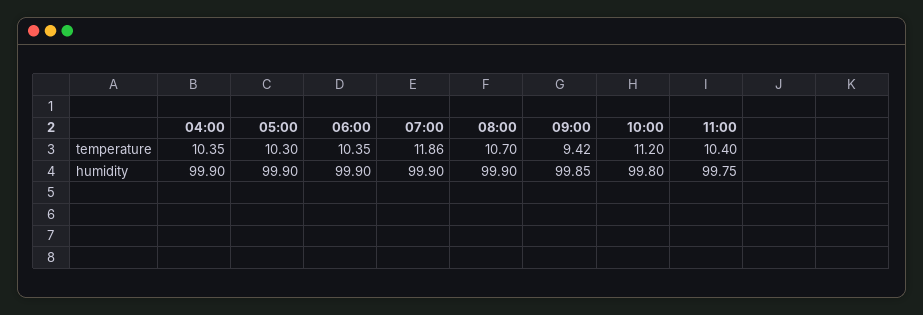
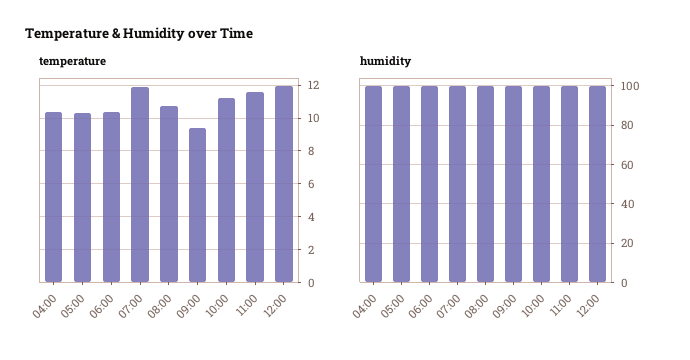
temperature, 11:00: 10.4 -> 11.5
temperature, 12:00: none -> 12
humidity, 12:00: none -> 100

